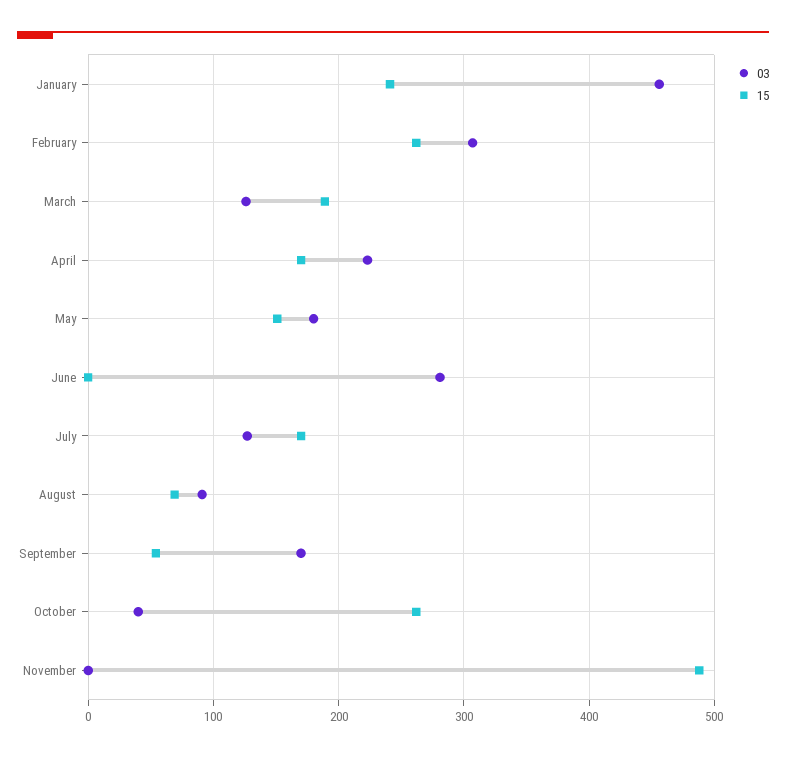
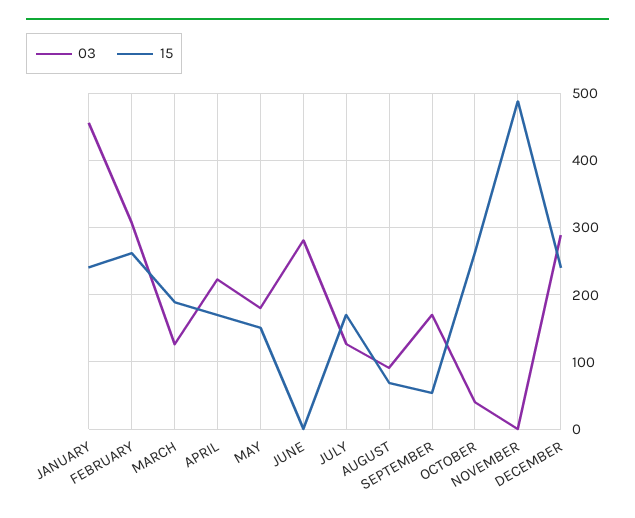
03, DECEMBER: none -> 290
15, DECEMBER: none -> 240

